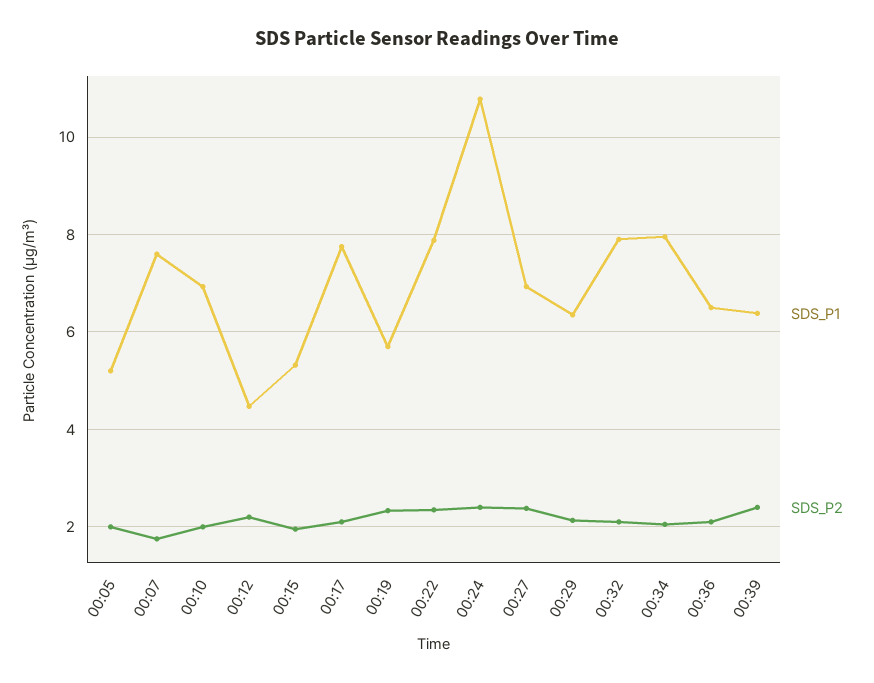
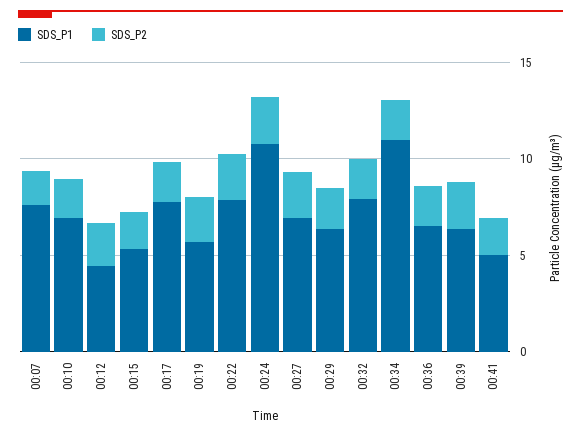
SDS_P1, 00:05: 5.2 -> none
SDS_P2, 00:05: 2 -> none
SDS_P1, 00:34: 8 -> 11
SDS_P1, 00:41: none -> 5
SDS_P2, 00:41: none -> 2

